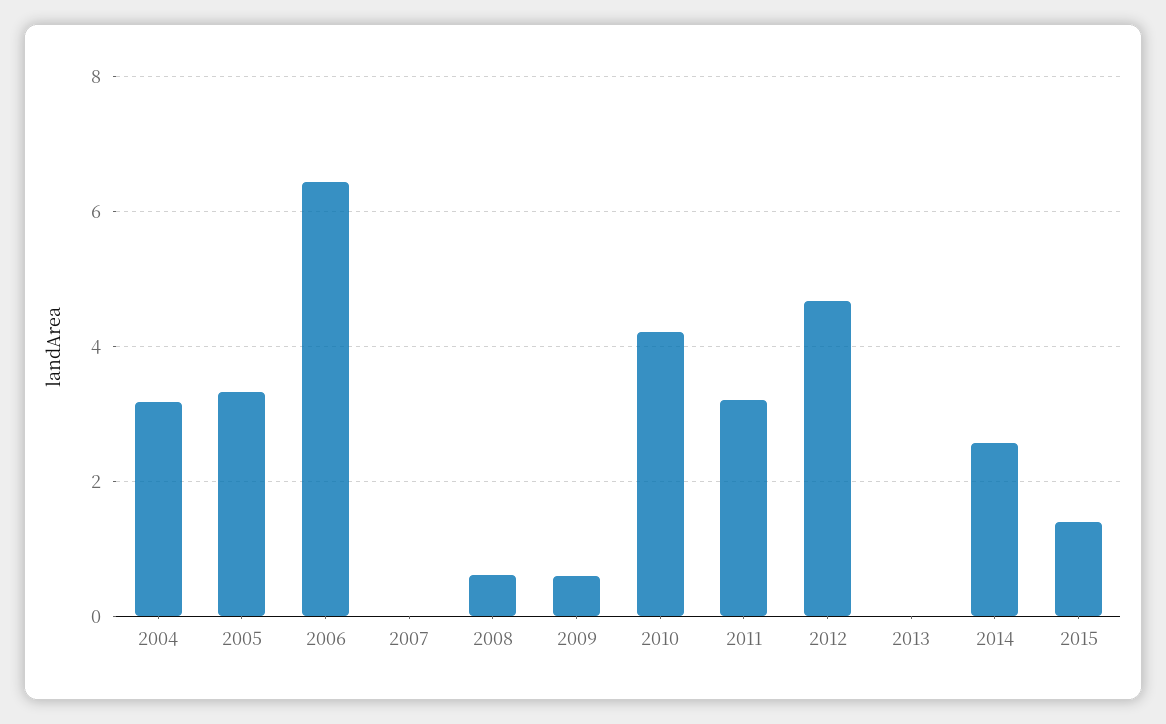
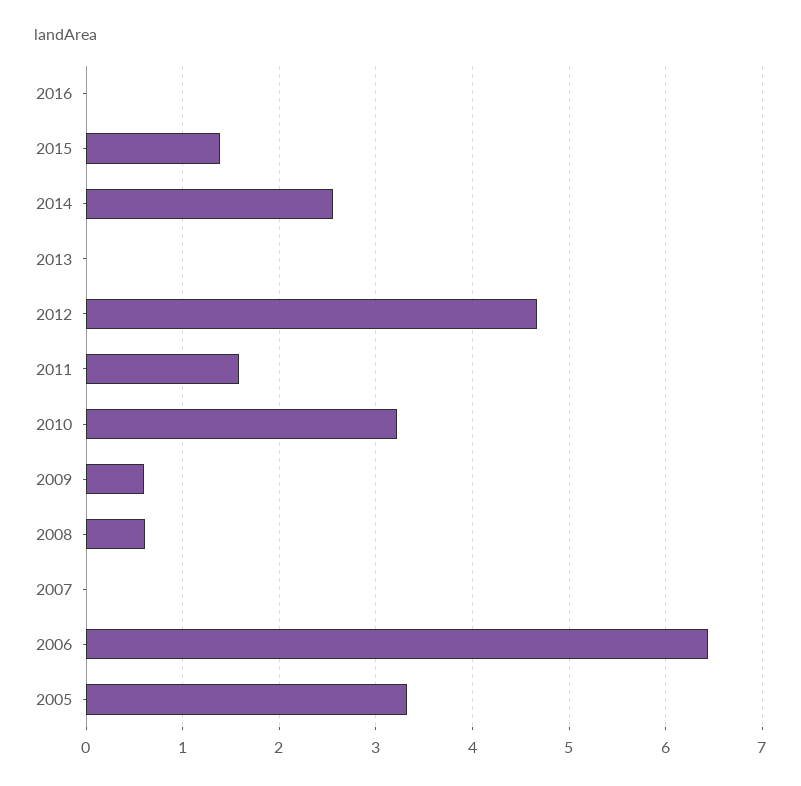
2004: 3.2 -> none
2010: 4.2 -> 3.2
2011: 3.2 -> 1.6
2016: none -> 0

